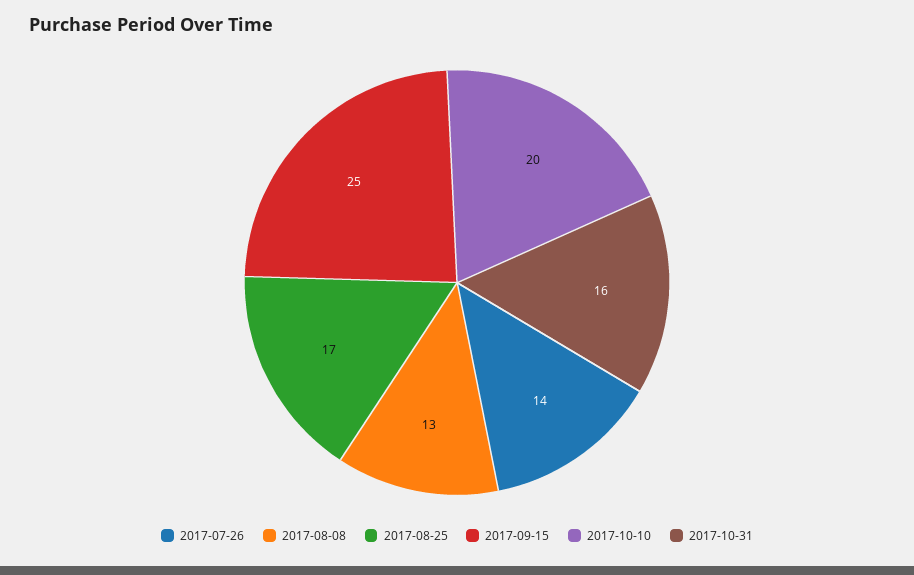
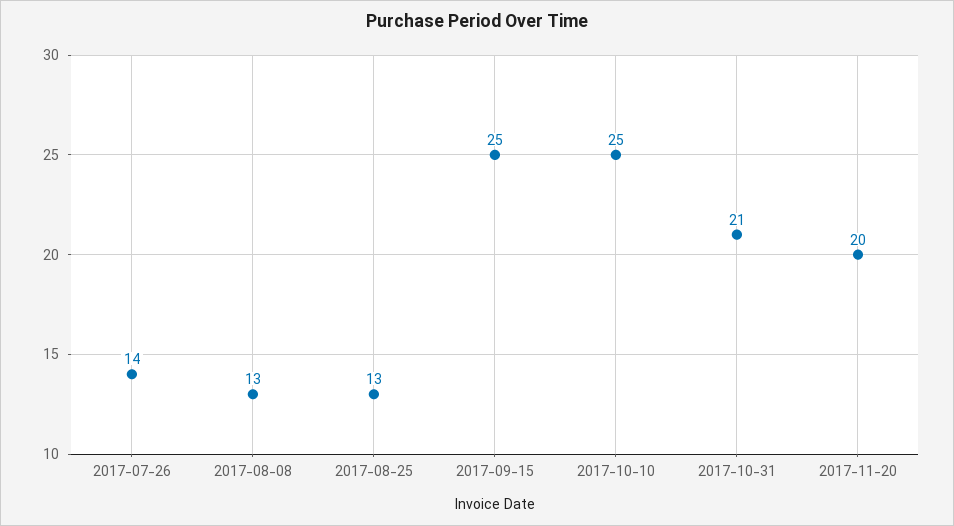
2017-08-25: 17 -> 13
2017-10-10: 20 -> 25
2017-10-31: 16 -> 21
2017-11-20: none -> 20

